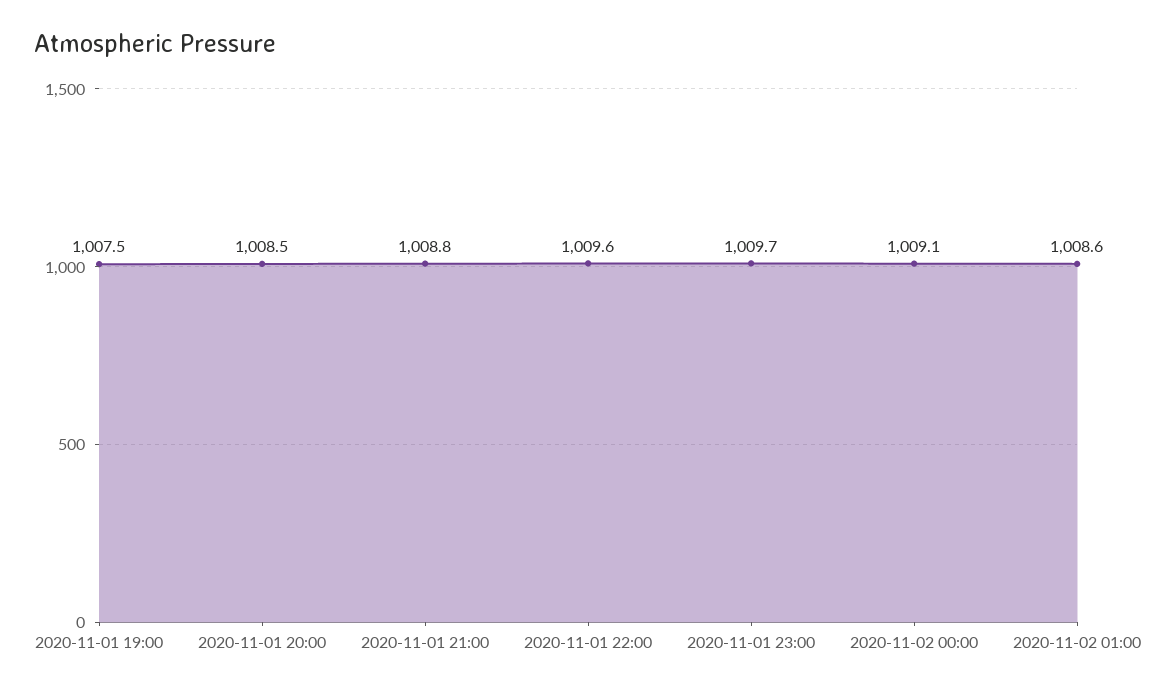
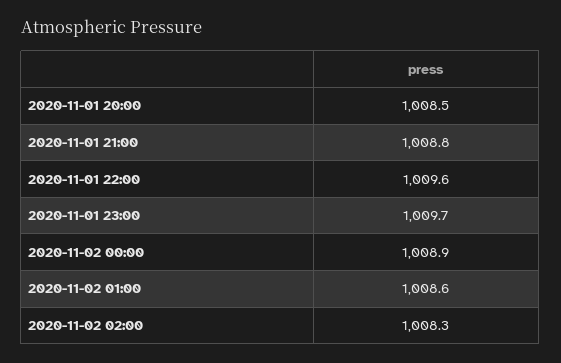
2020-11-01 19:00: 1007.5 -> none
2020-11-02 00:00: 1009.1 -> 1008.9
2020-11-02 02:00: none -> 1008.3

